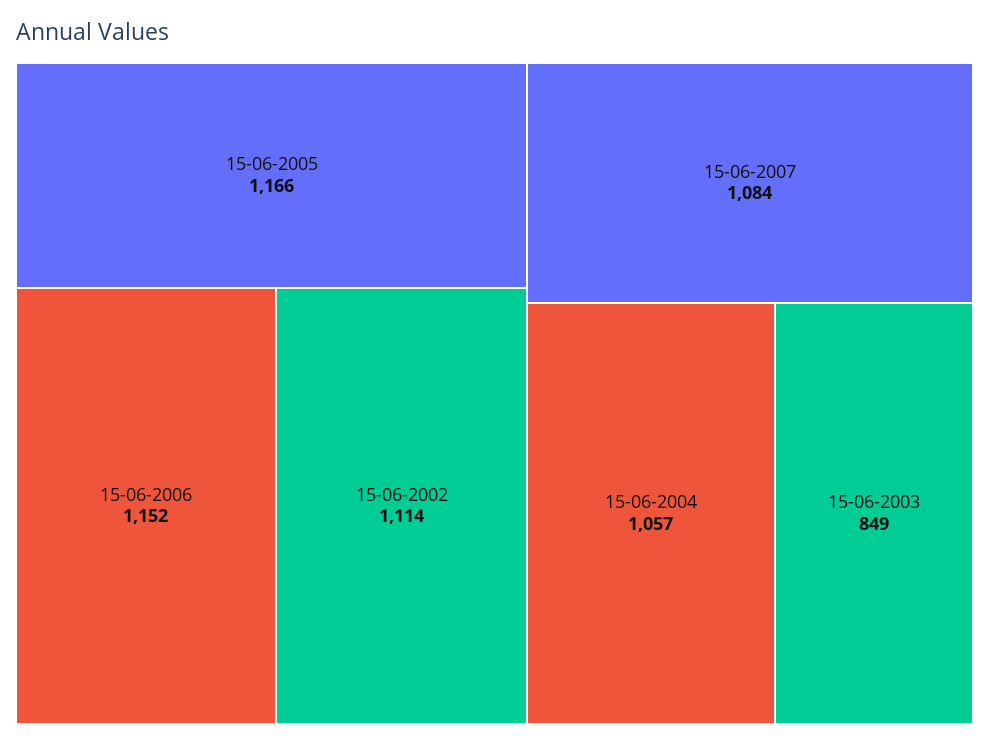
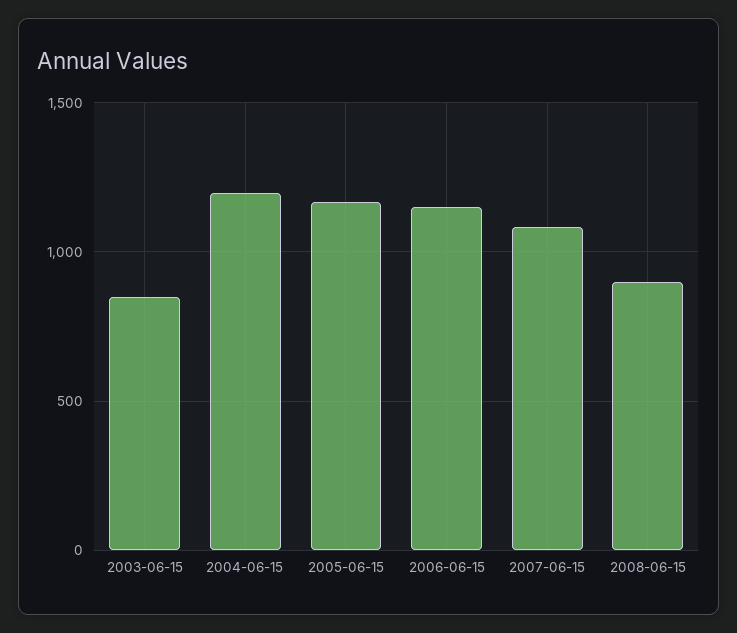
15-06-2002: 1114 -> none
15-06-2004: 1057 -> 1200
2008-06-15: none -> 900

